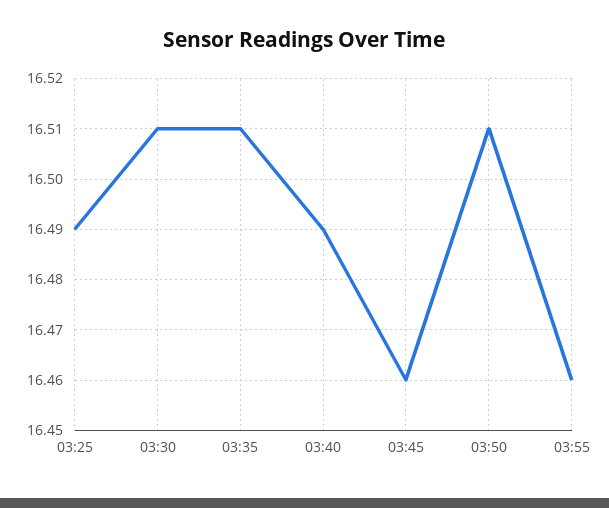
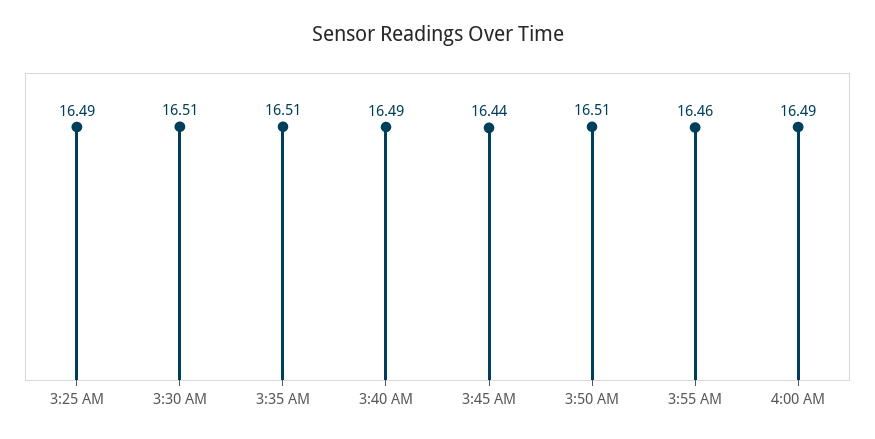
03:45: 16.46 -> 16.44
4:00 AM: none -> 16.49

